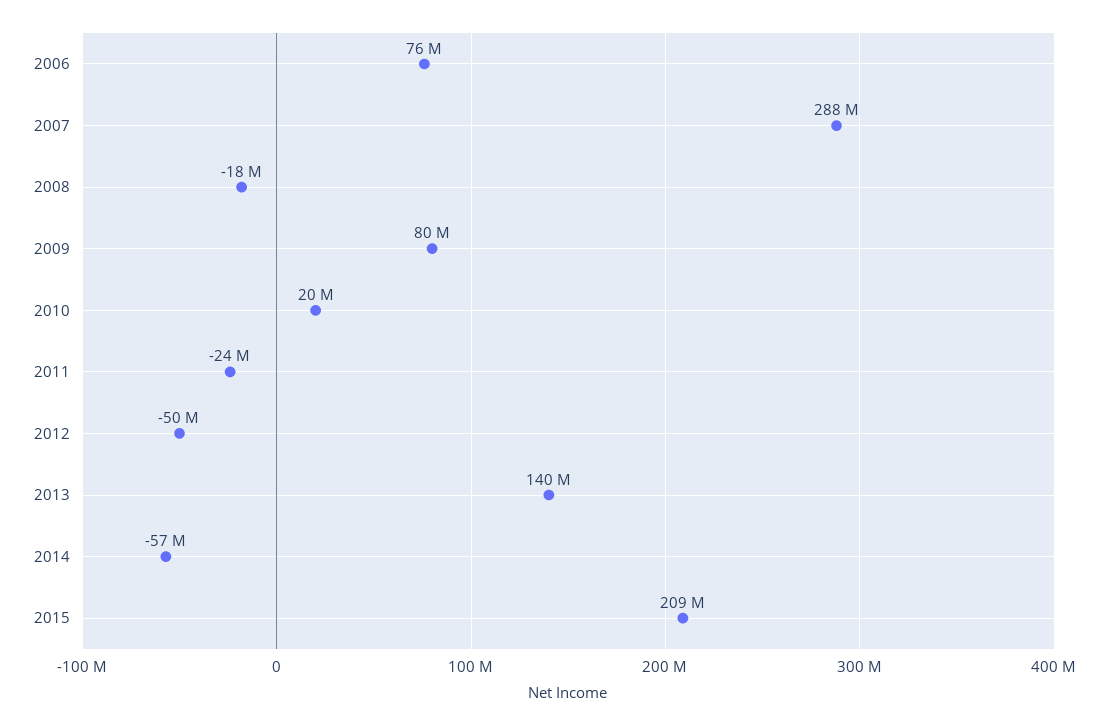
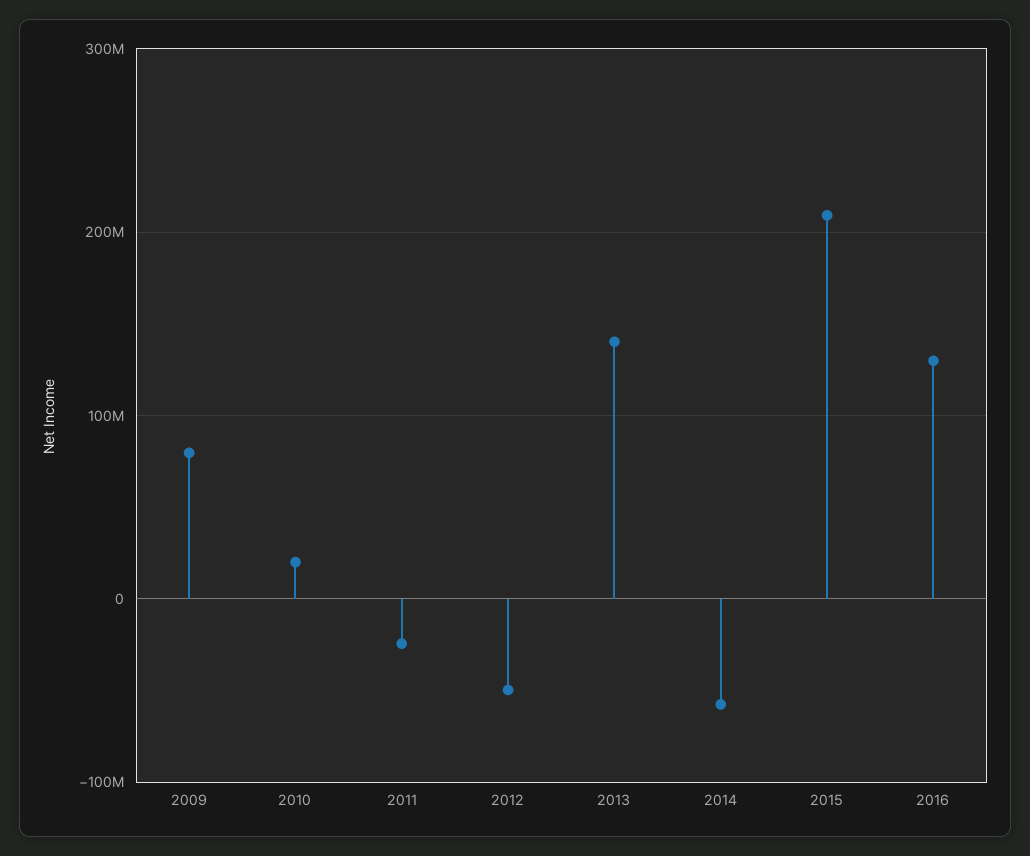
2006: 76000000 -> none
2007: 288000000 -> none
2008: -18000000 -> none
2016: none -> 130000000

